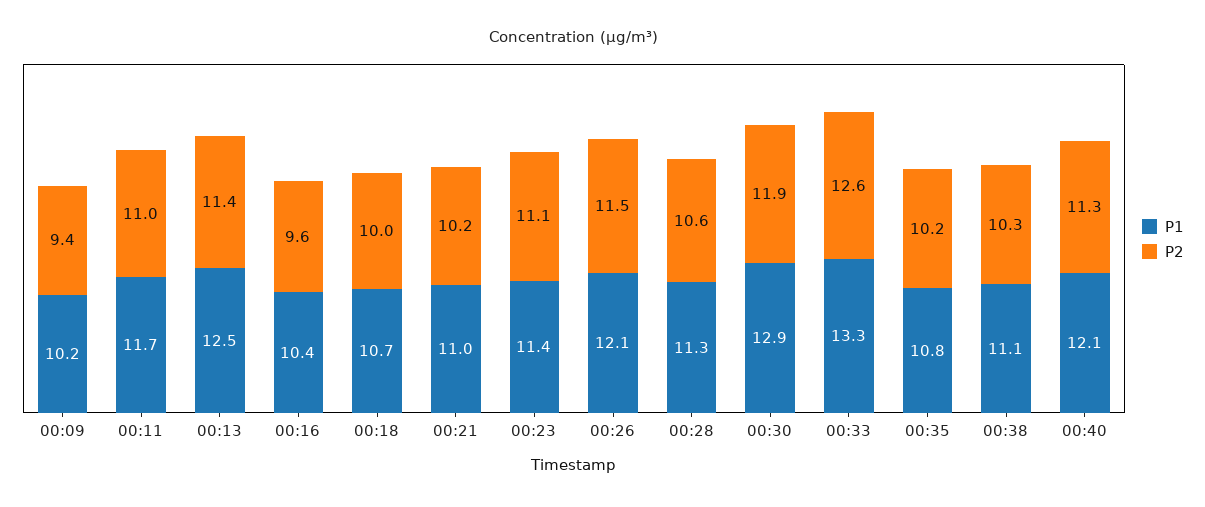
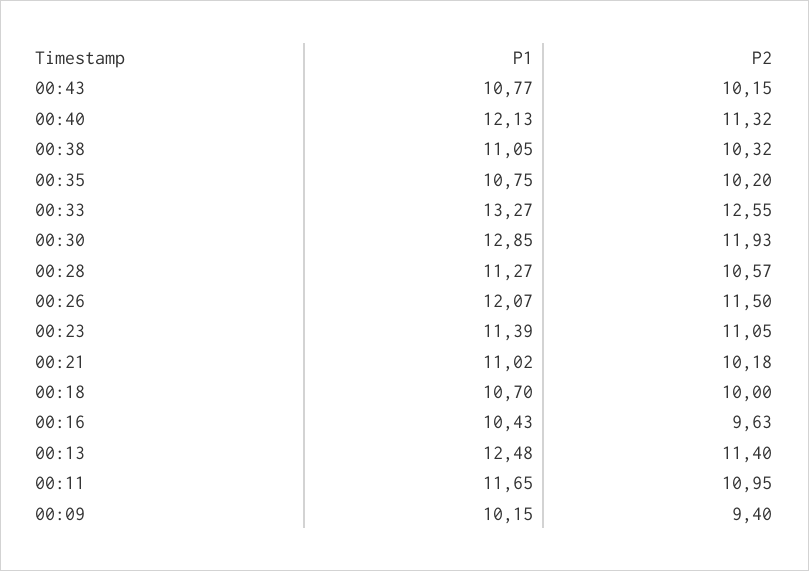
P1, 00:43: none -> 10.77
P2, 00:43: none -> 10.15

